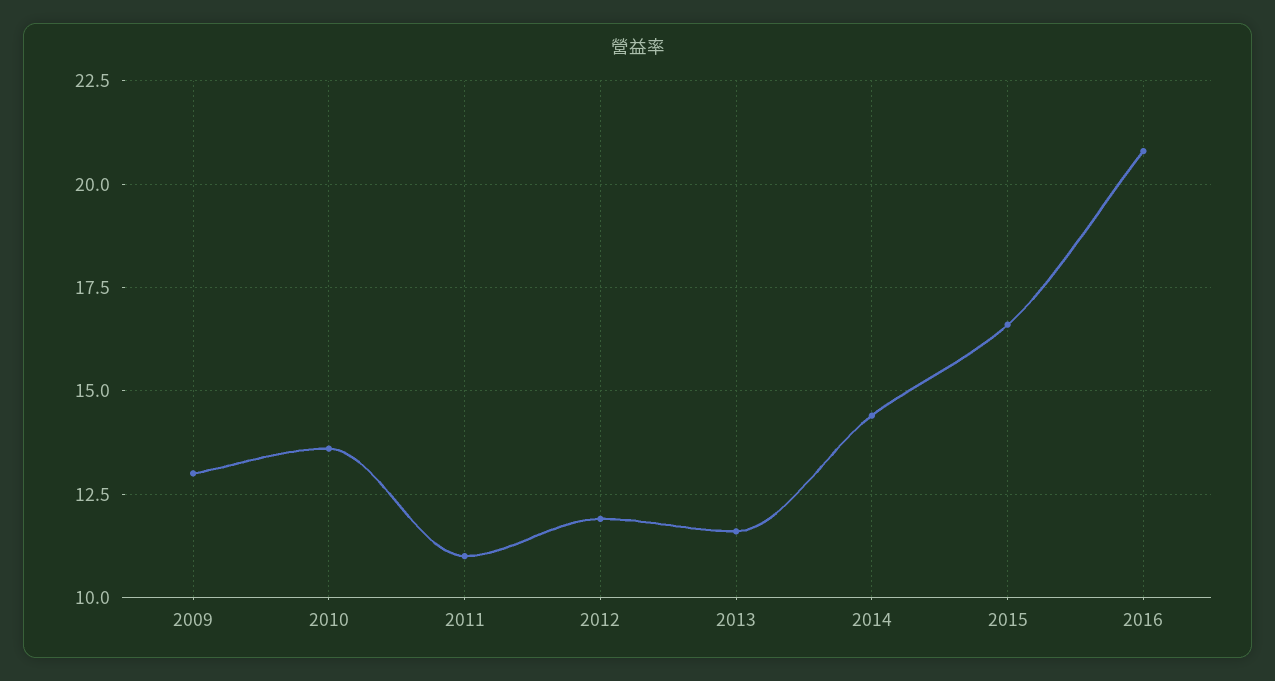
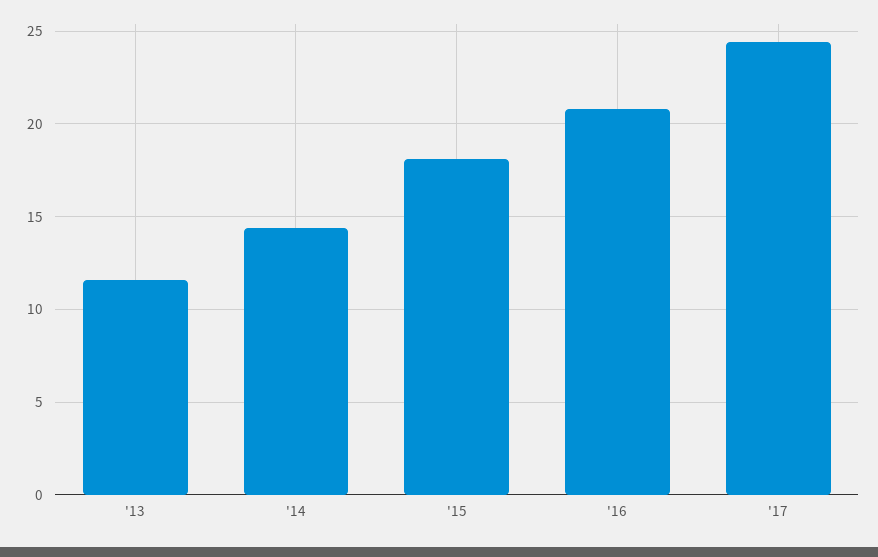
2009: 13 -> none
2010: 13.5 -> none
2011: 11 -> none
2012: 12 -> none
2015: 16.5 -> 18
'17: none -> 24.5

